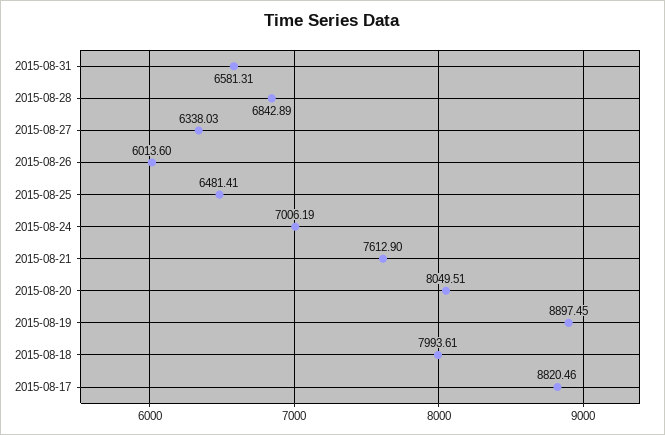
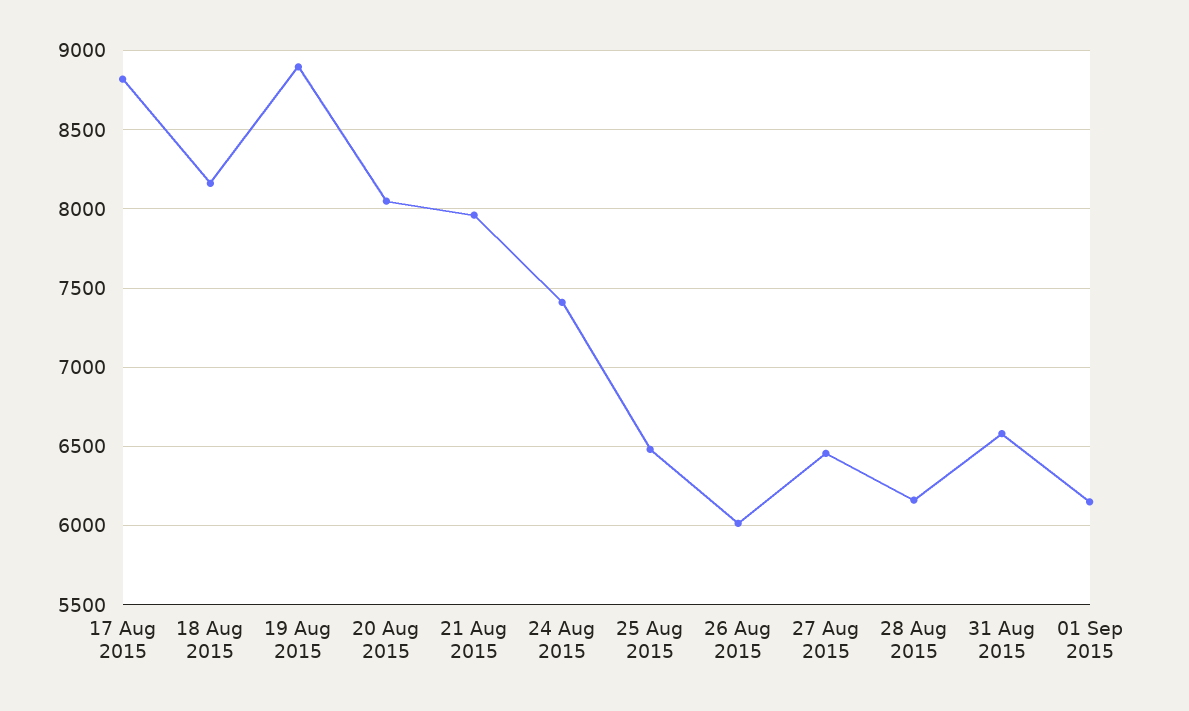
2015-08-28: 6842.89 -> 6150
2015-08-27: 6338.03 -> 6450
2015-08-24: 7006.19 -> 7400
2015-08-21: 7612.9 -> 7950
2015-08-18: 7993.61 -> 8150
01 Sep 2015: none -> 6150

